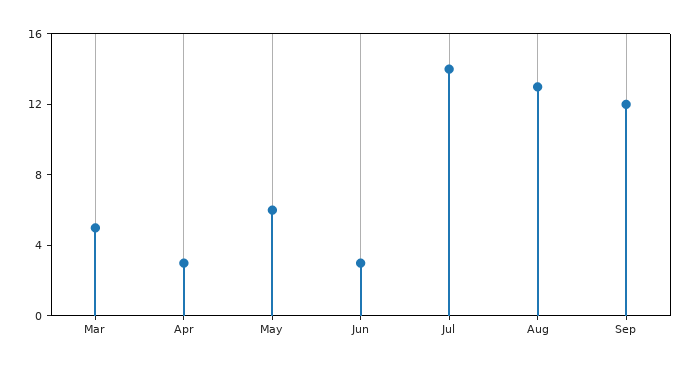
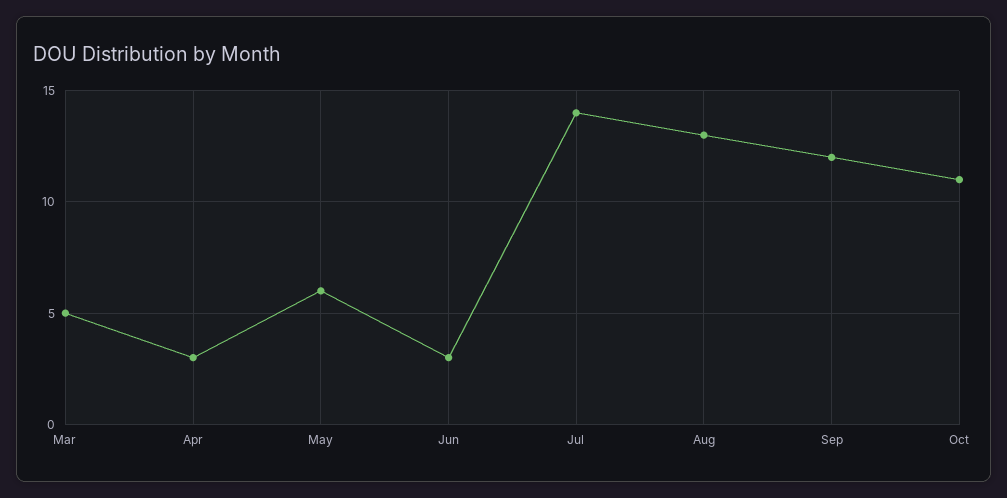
Oct: none -> 11

